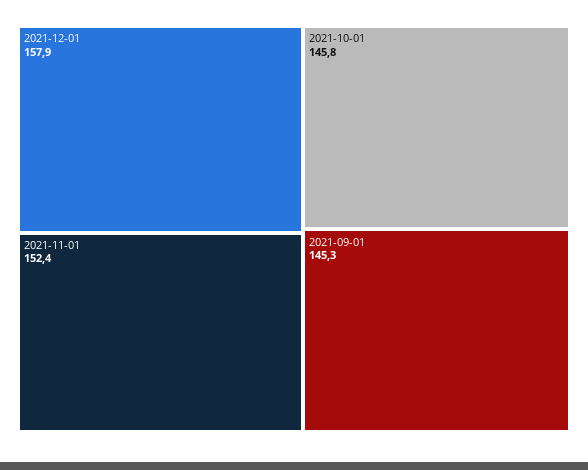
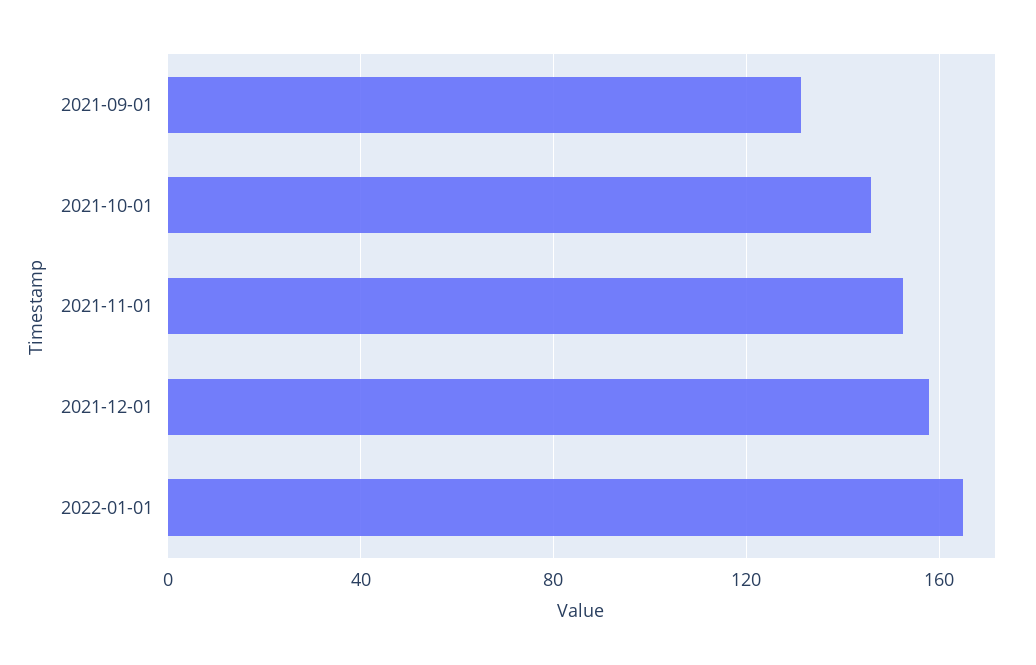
2021-09-01: 145.3 -> 130
2022-01-01: none -> 165

